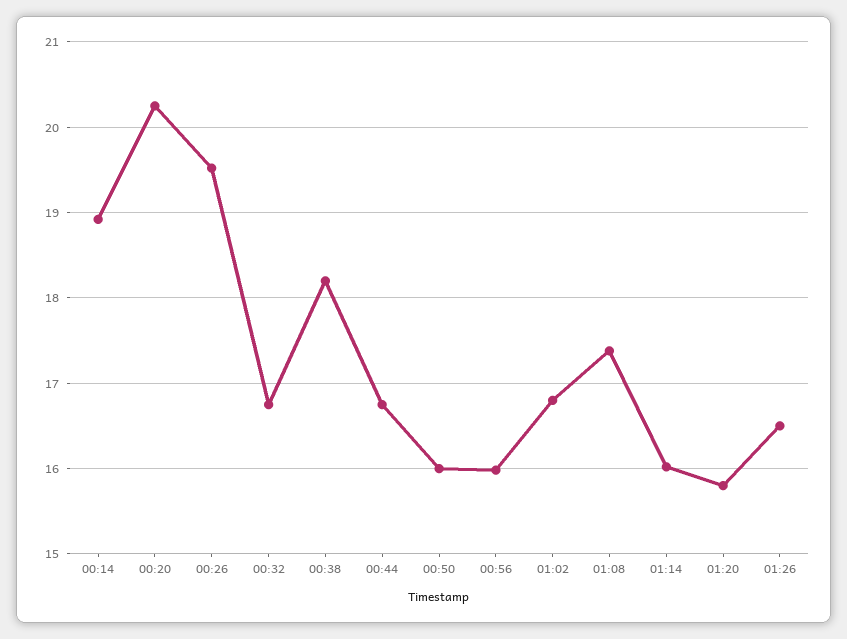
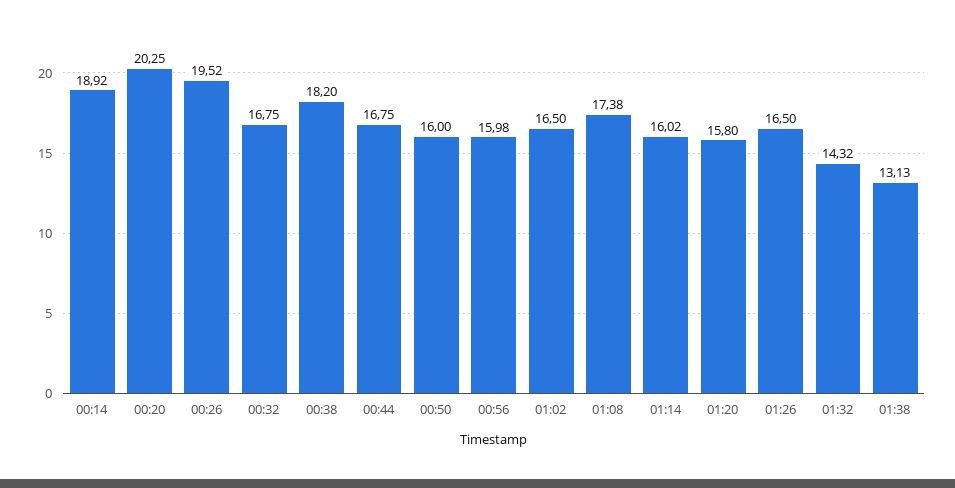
01:02: 16.8 -> 16.5
01:32: none -> 14.32
01:38: none -> 13.13

